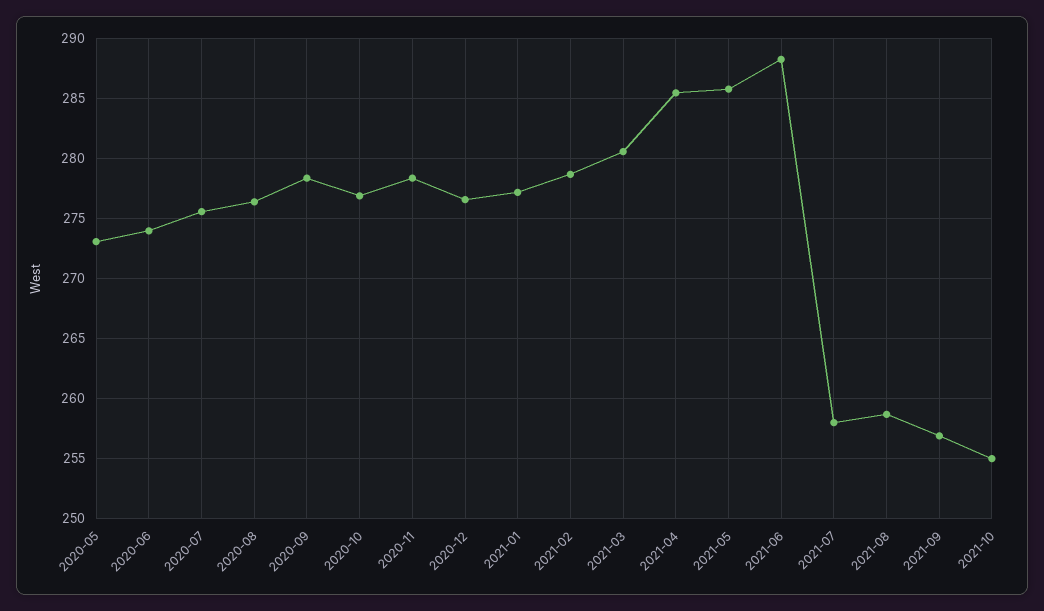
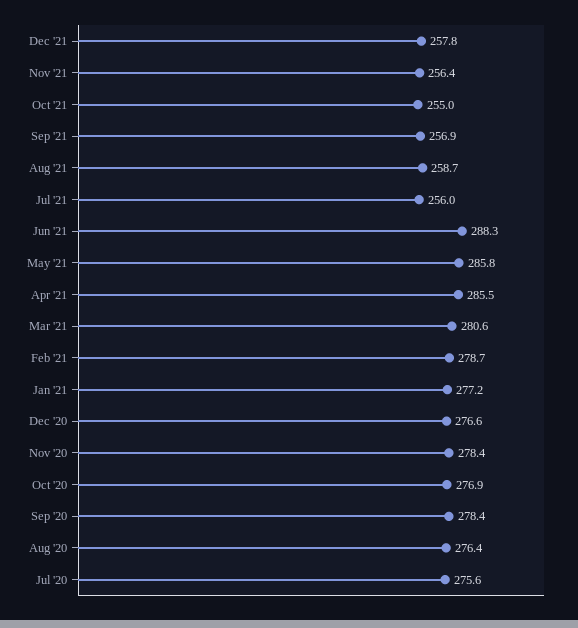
2020-05: 273 -> none
2020-06: 274 -> none
2021-07: 258 -> 256
Dec '21: none -> 257.8
Nov '21: none -> 256.4

